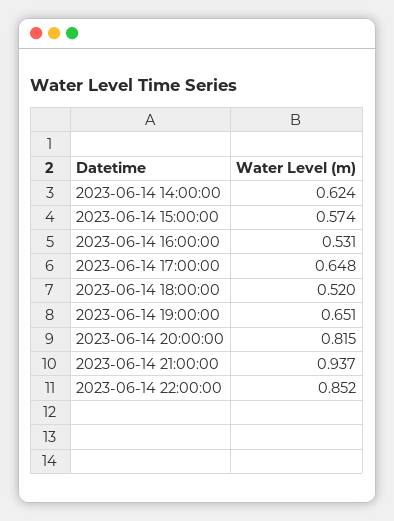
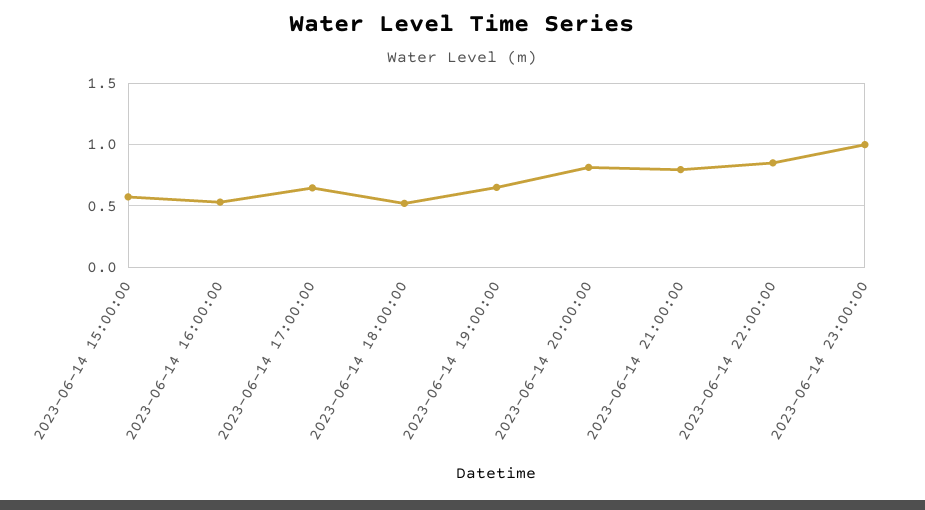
2023-06-14 14:00:00: 0.624 -> none
2023-06-14 21:00:00: 0.937 -> 0.8
2023-06-14 23:00:00: none -> 1

